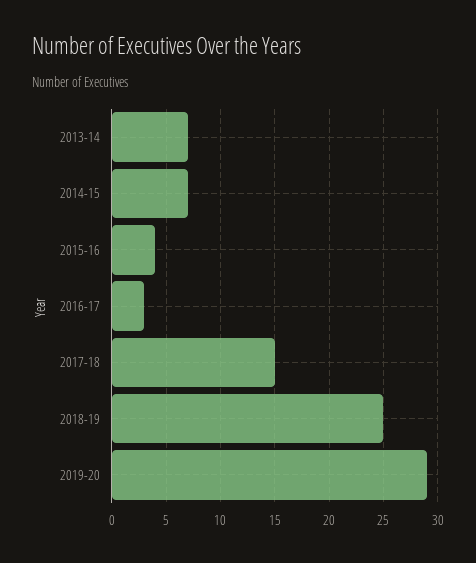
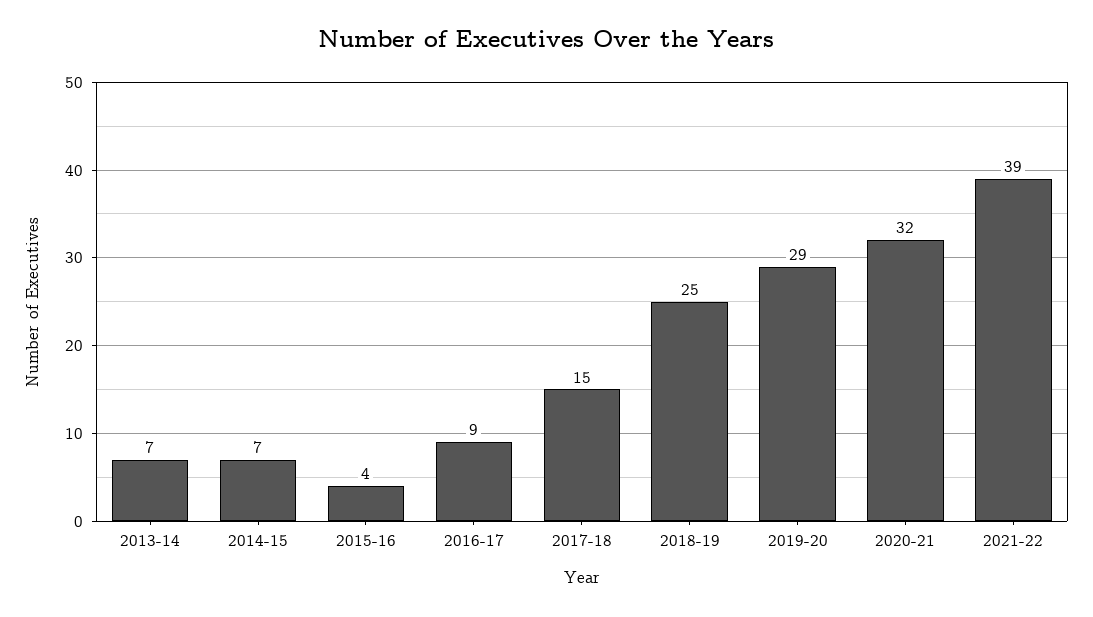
2016-17: 3 -> 9
2020-21: none -> 32
2021-22: none -> 39

